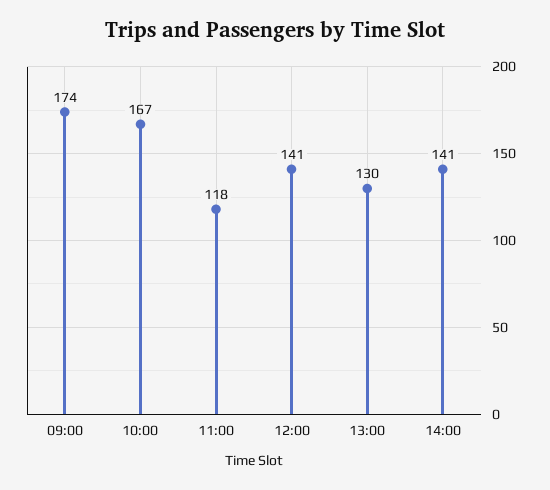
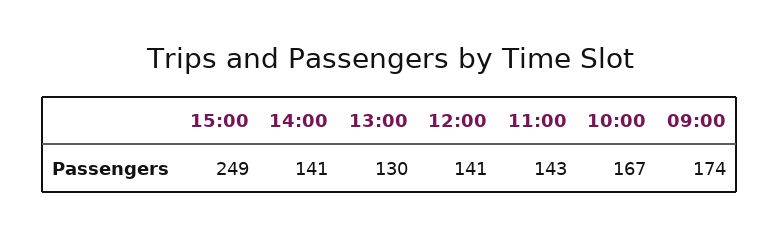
11:00: 118 -> 143
15:00: none -> 249

